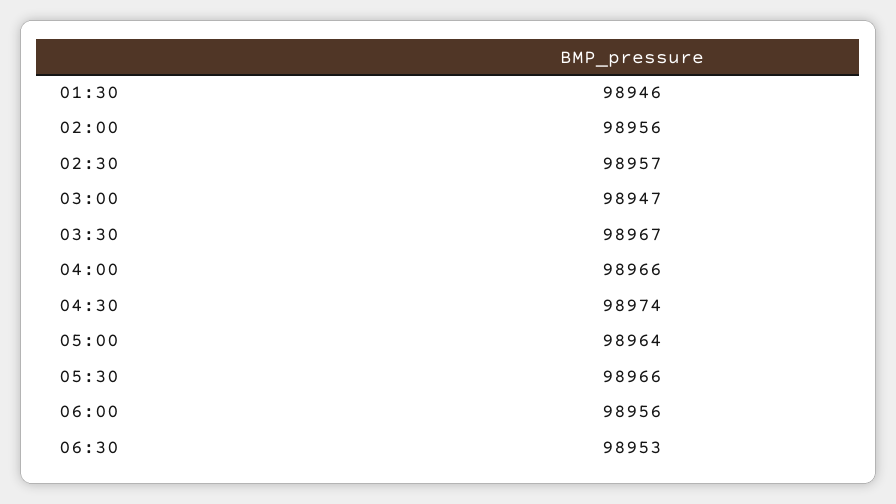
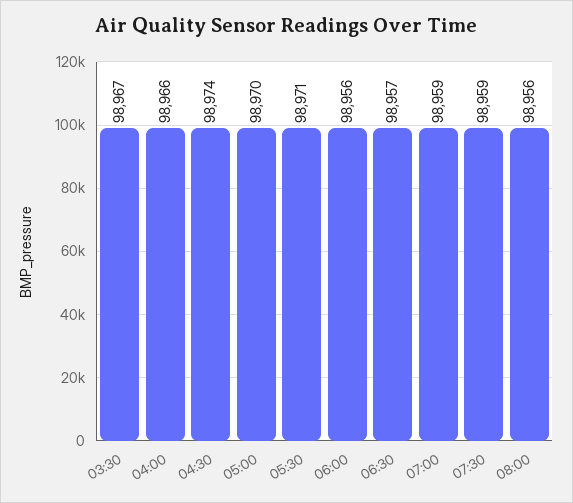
01:30: 98946 -> none
02:00: 98956 -> none
02:30: 98957 -> none
03:00: 98947 -> none
05:00: 98964 -> 98970
05:30: 98966 -> 98971
06:30: 98953 -> 98957
07:00: none -> 98959
07:30: none -> 98959
08:00: none -> 98956

